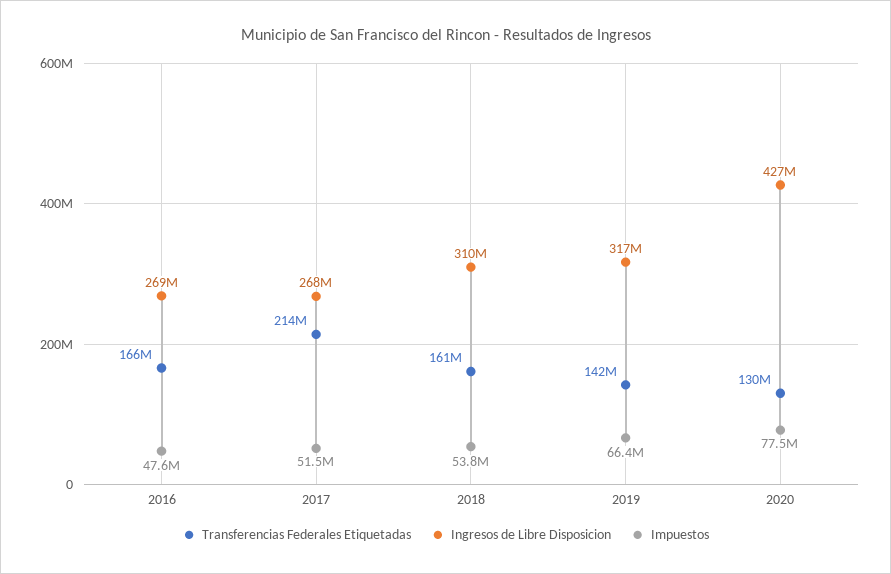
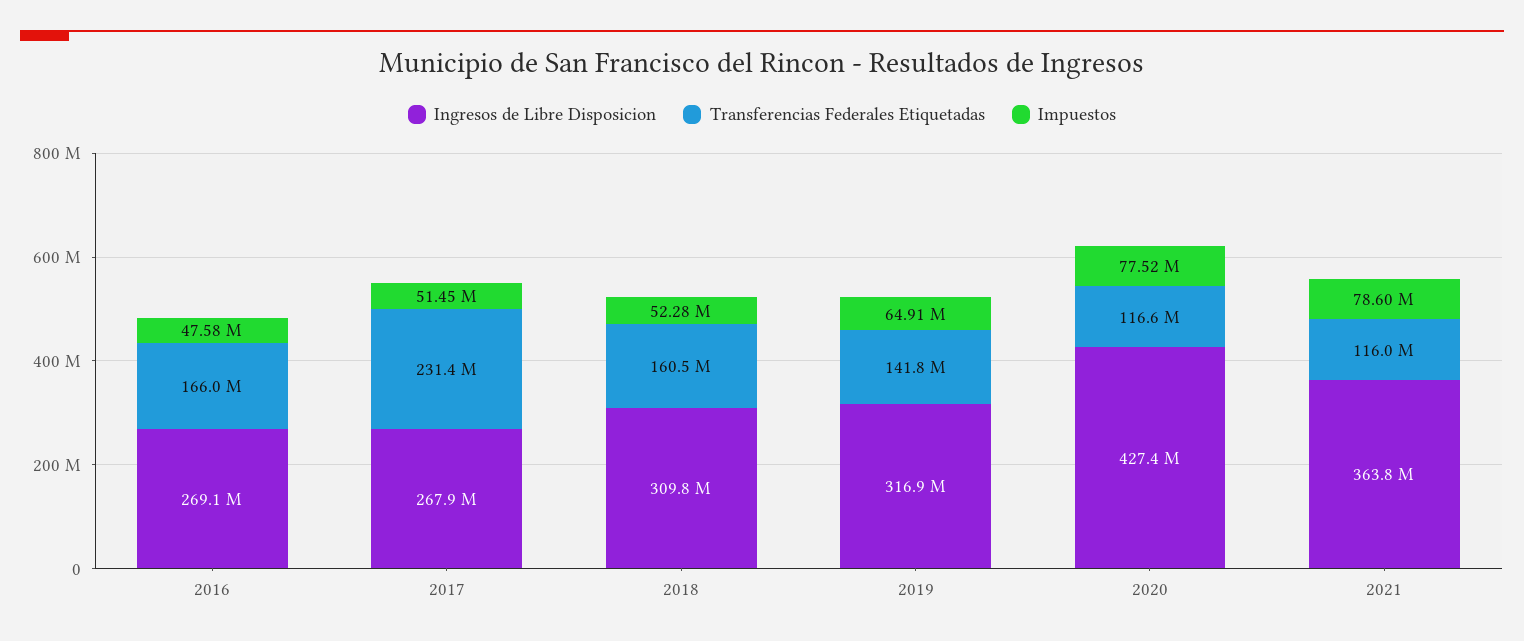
Transferencias Federales Etiquetadas, 2017: 214000000 -> 231400000
Impuestos, 2018: 53800000 -> 52280000
Impuestos, 2019: 66400000 -> 64910000
Transferencias Federales Etiquetadas, 2020: 130000000 -> 116600000
Ingresos de Libre Disposicion, 2021: none -> 363800000
Transferencias Federales Etiquetadas, 2021: none -> 116000000
Impuestos, 2021: none -> 78600000

